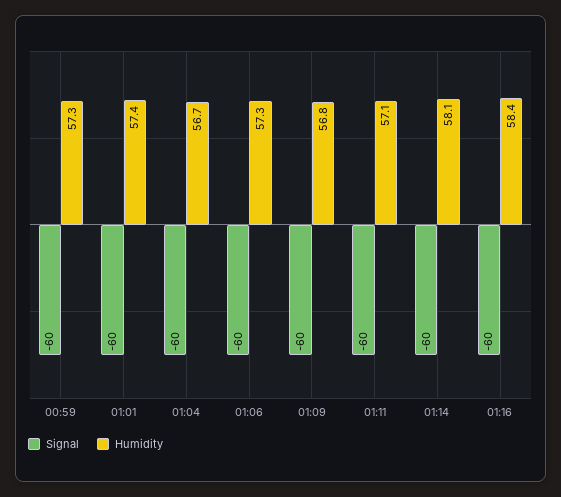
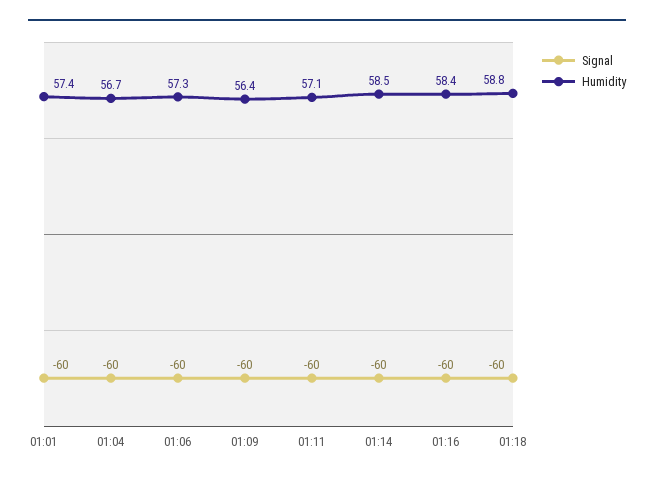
Signal, 00:59: -60 -> none
Humidity, 00:59: 57.3 -> none
Humidity, 01:09: 56.8 -> 56.4
Humidity, 01:14: 58.1 -> 58.5
Signal, 01:18: none -> -60
Humidity, 01:18: none -> 58.8

